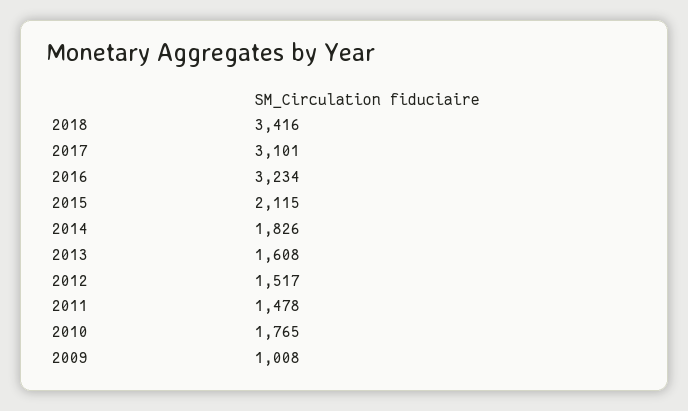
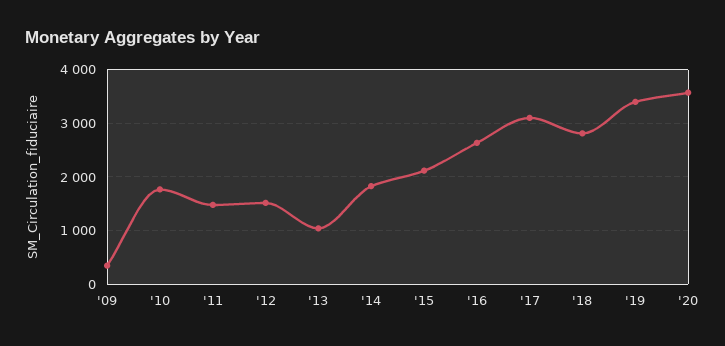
2018: 3416 -> 2800
2016: 3234 -> 2600
2013: 1608 -> 1000
2009: 1008 -> 400
'19: none -> 3400
'20: none -> 3600

